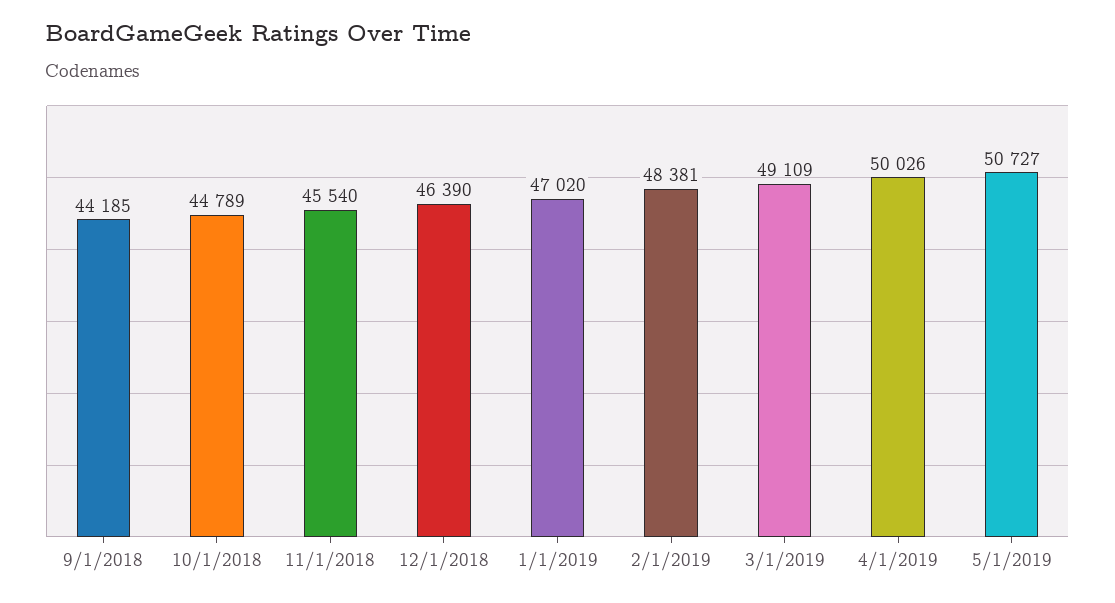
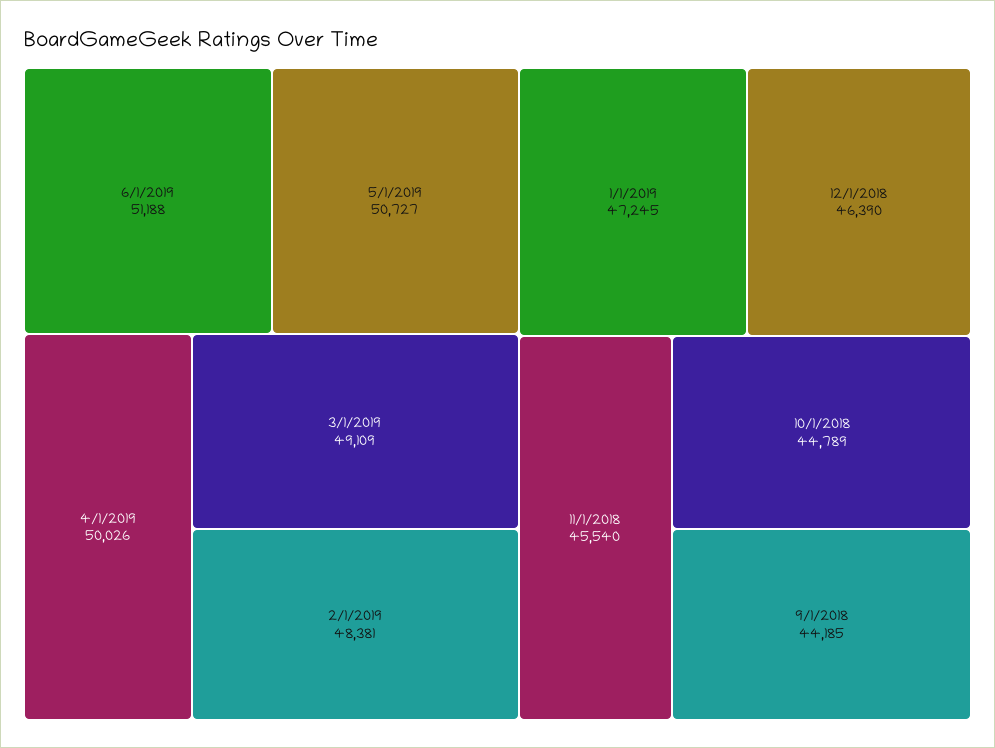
1/1/2019: 47020 -> 47245
6/1/2019: none -> 51188

